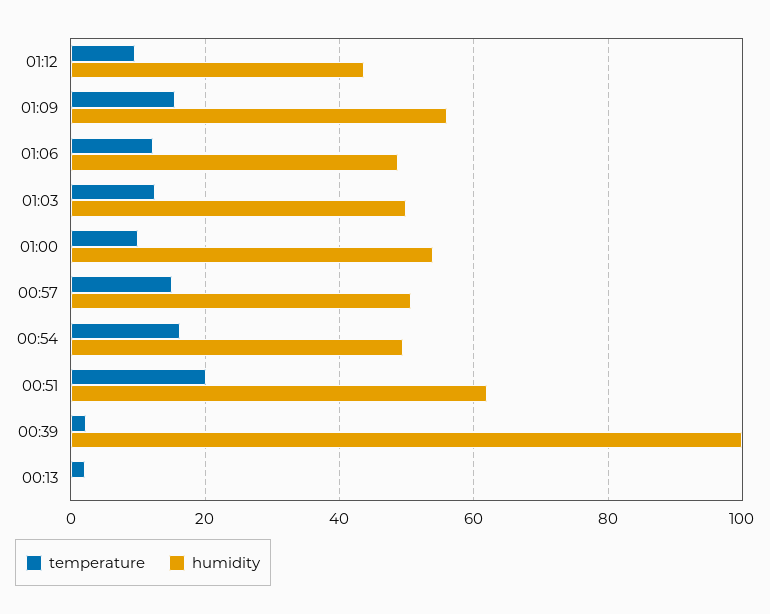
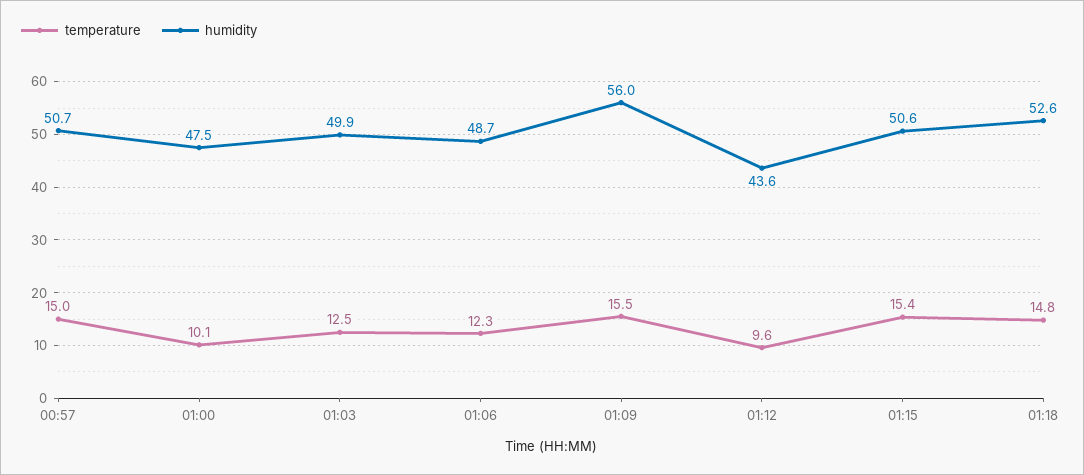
humidity, 01:00: 54 -> 47.5
temperature, 00:54: 16 -> none
humidity, 00:54: 50 -> none
temperature, 00:51: 20 -> none
humidity, 00:51: 62 -> none
temperature, 00:39: 2 -> none
humidity, 00:39: 100 -> none
temperature, 00:13: 2 -> none
humidity, 00:13: 0 -> none
temperature, 01:15: none -> 15.4
humidity, 01:15: none -> 50.6
temperature, 01:18: none -> 14.8
humidity, 01:18: none -> 52.6

